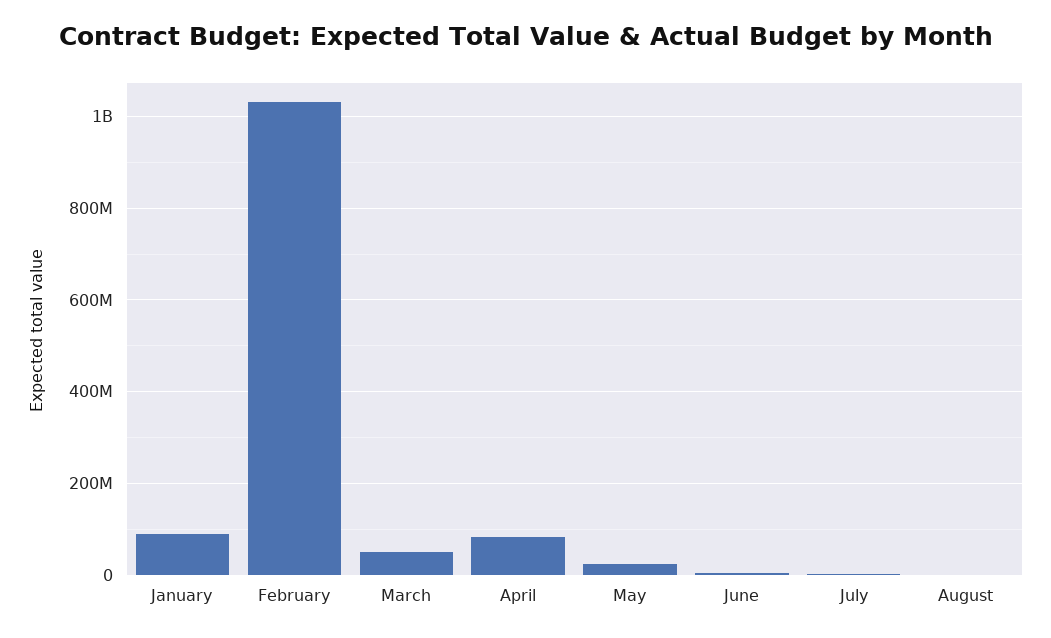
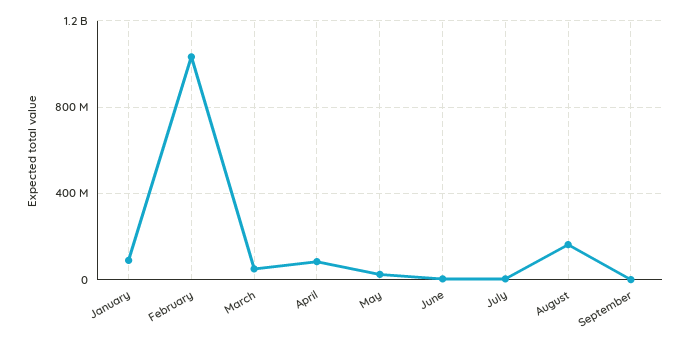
August: 0 -> 150000000
September: none -> 0

